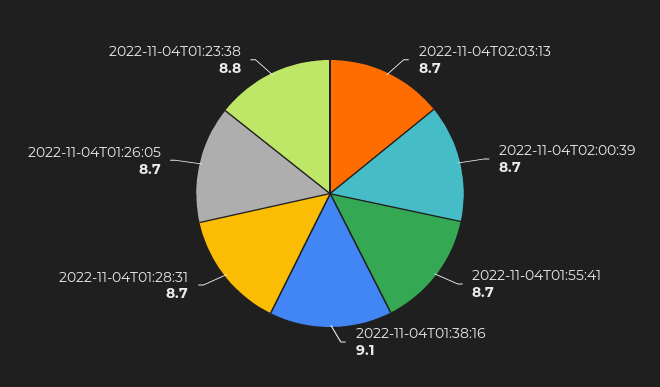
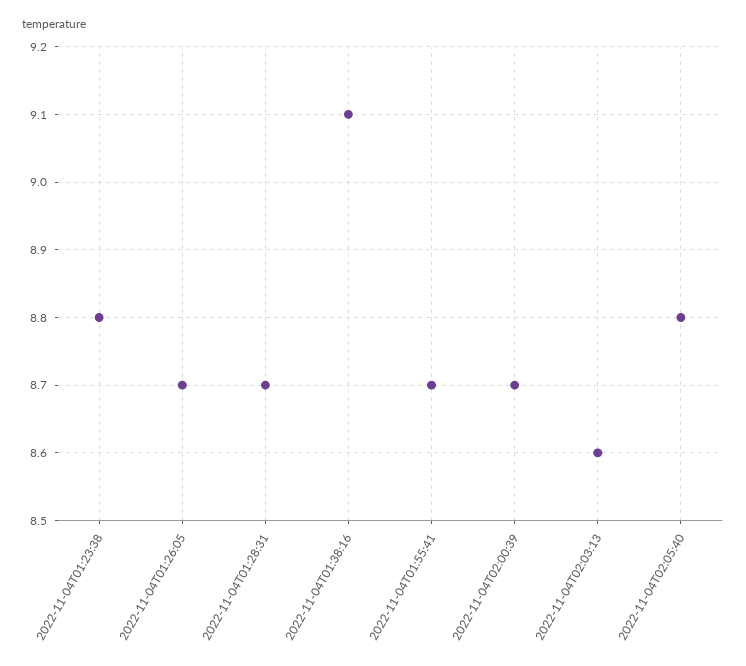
2022-11-04T02:03:13: 8.7 -> 8.6
2022-11-04T02:05:40: none -> 8.8

